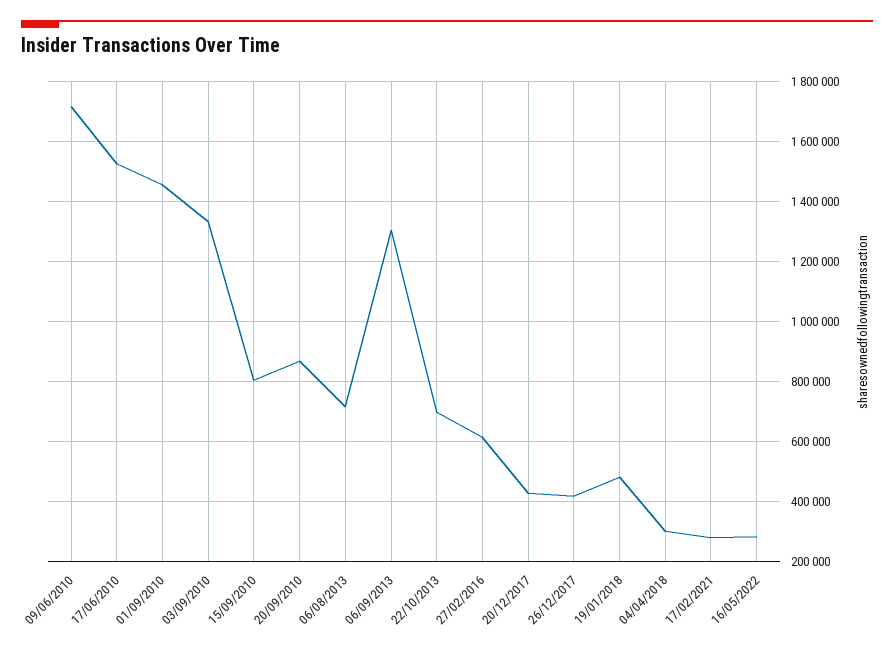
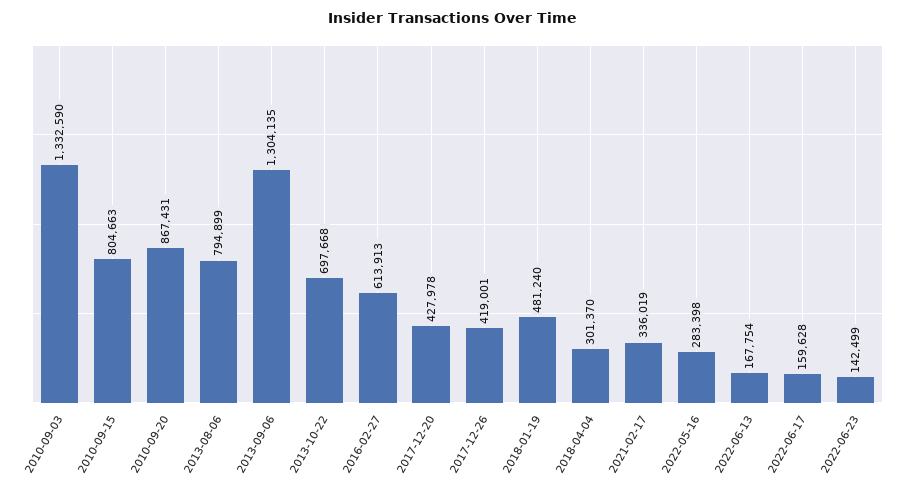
09/06/2010: 1720000 -> none
17/06/2010: 1520000 -> none
01/09/2010: 1460000 -> none
06/08/2013: 720000 -> 794899
17/02/2021: 280000 -> 336019
2022-06-13: none -> 167754
2022-06-17: none -> 159628
2022-06-23: none -> 142499

